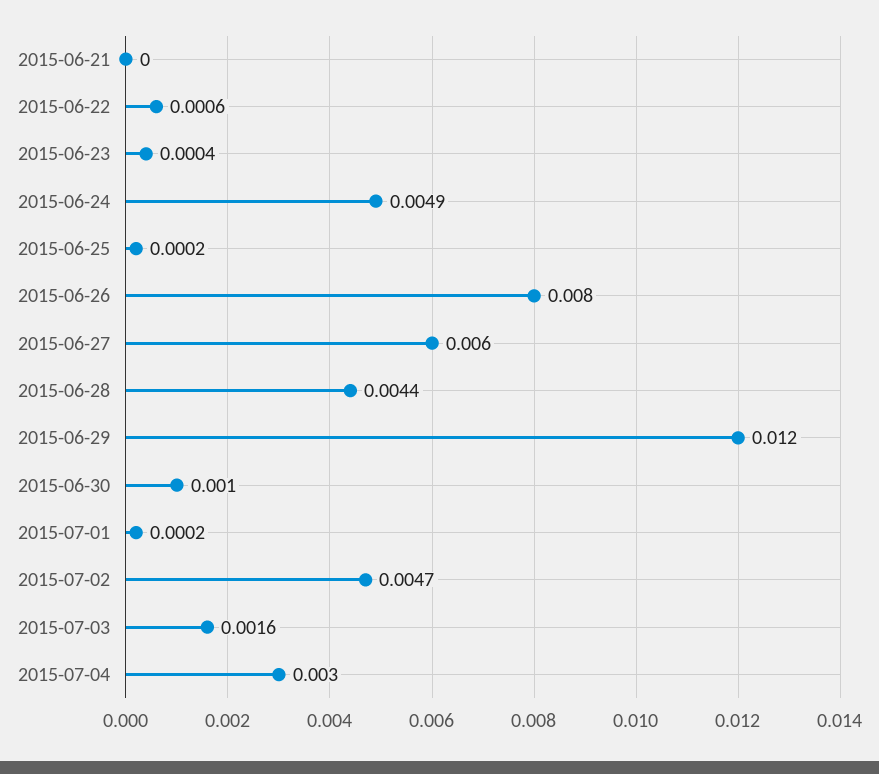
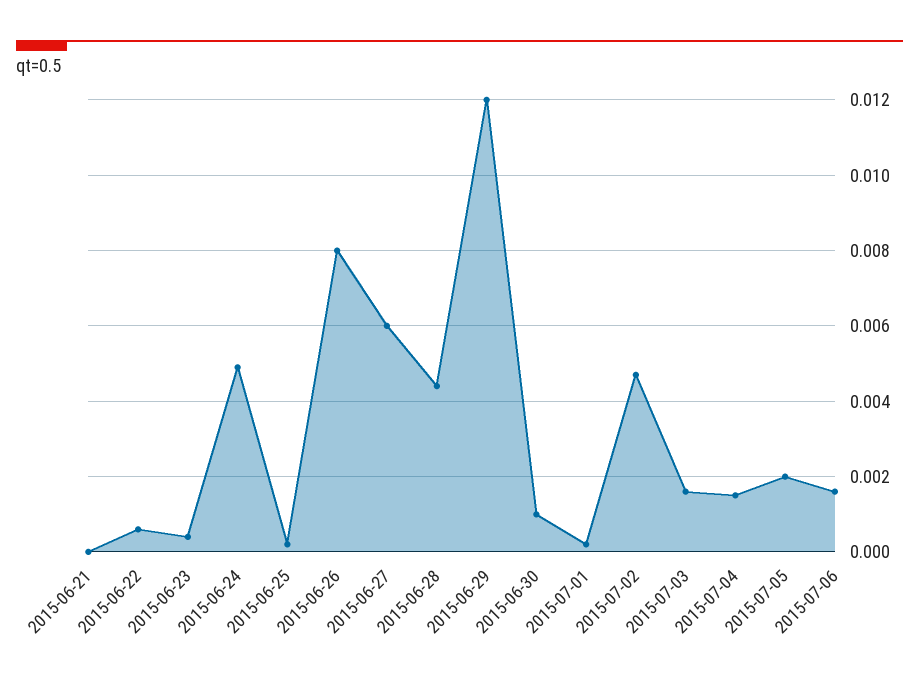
2015-07-04: 0.003 -> 0.0015
2015-07-05: none -> 0.002
2015-07-06: none -> 0.0015

